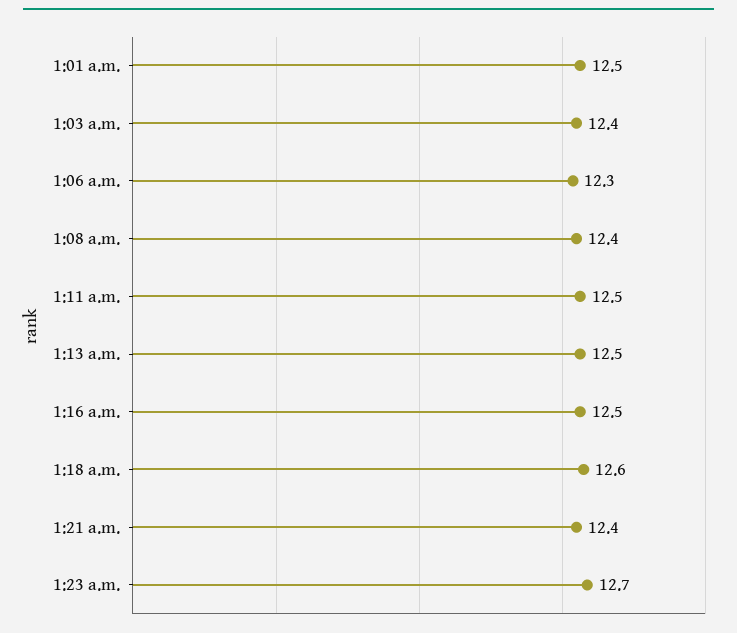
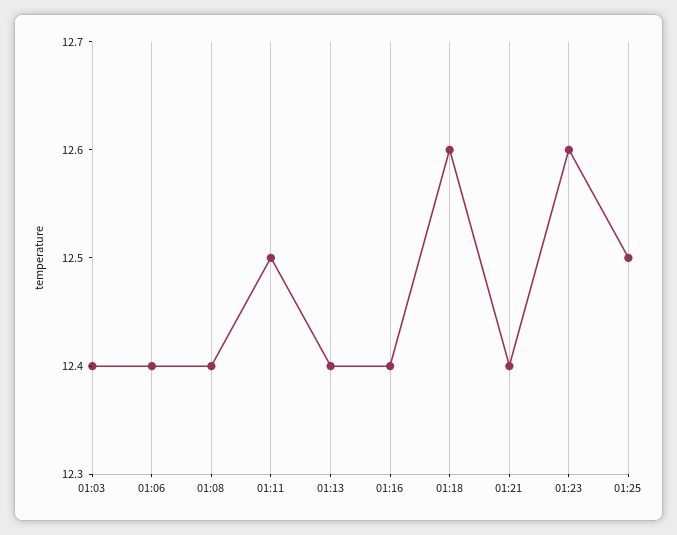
1:01 a.m.: 12.5 -> none
1:06 a.m.: 12.3 -> 12.4
1:13 a.m.: 12.5 -> 12.4
1:16 a.m.: 12.5 -> 12.4
1:23 a.m.: 12.7 -> 12.6
01:25: none -> 12.5

